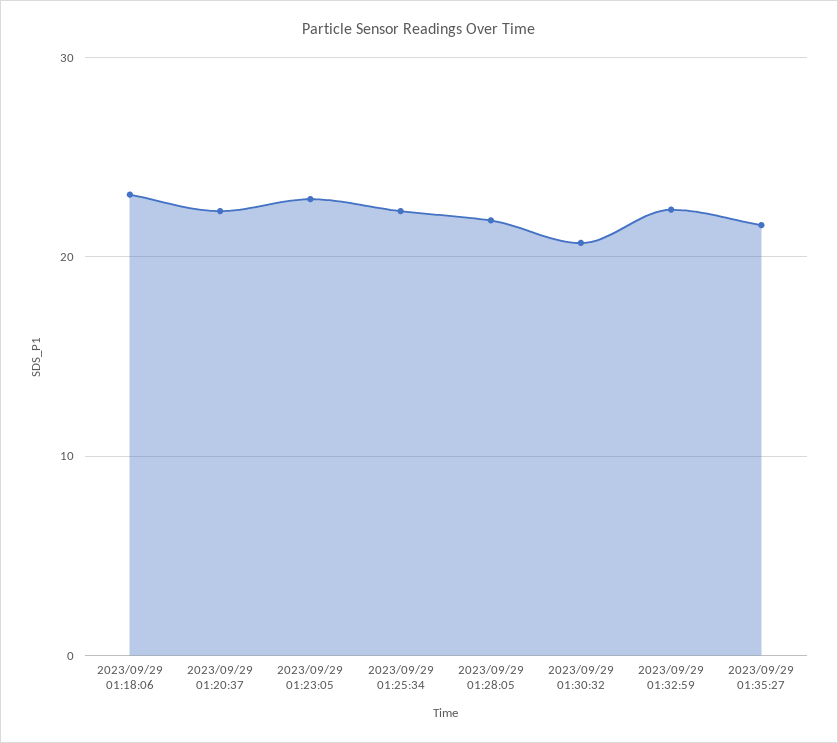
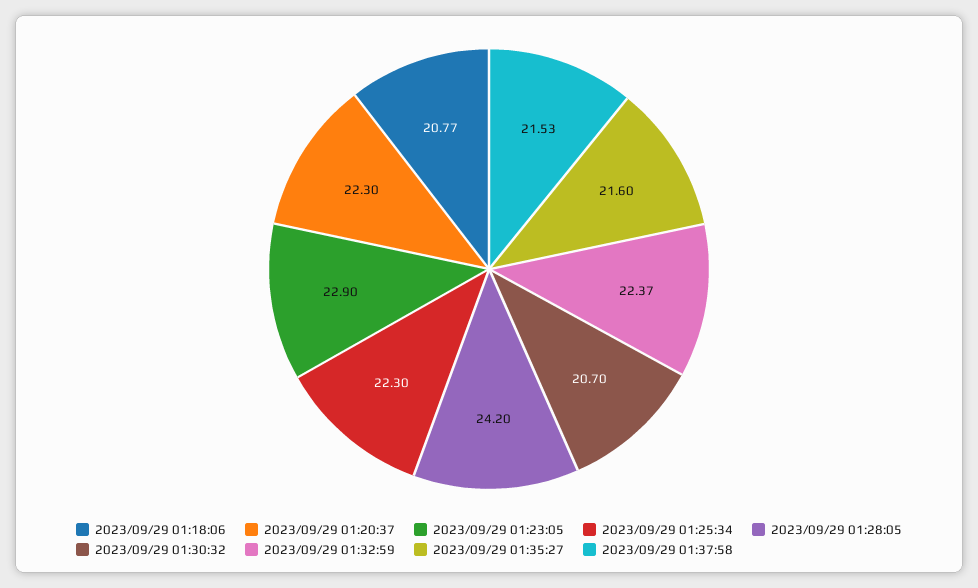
2023/09/29 01:18:06: 23 -> 20.77
2023/09/29 01:28:05: 22 -> 24.2
2023/09/29 01:37:58: none -> 21.53

